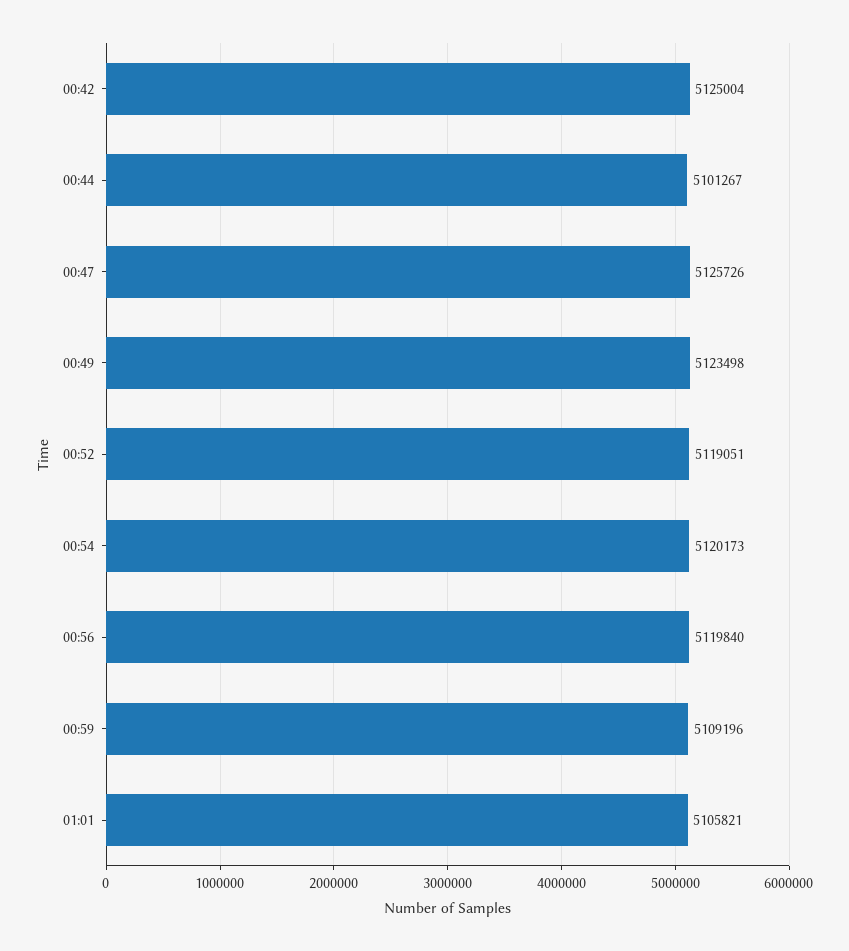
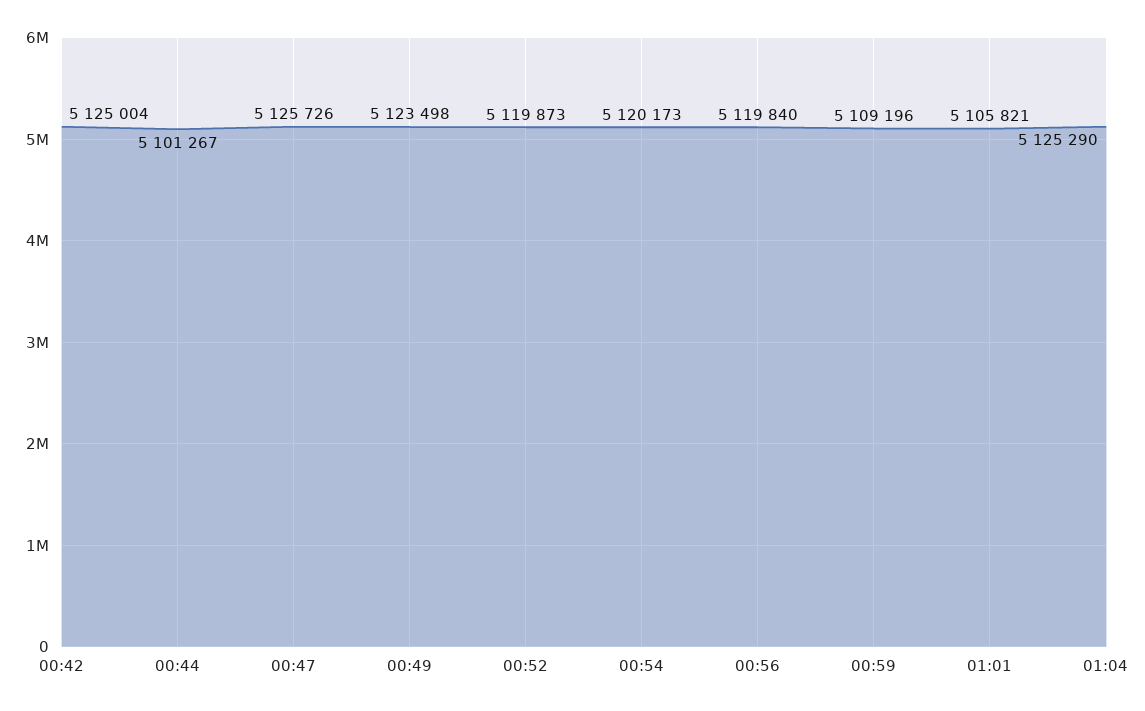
00:52: 5119051 -> 5119873
01:04: none -> 5125290

